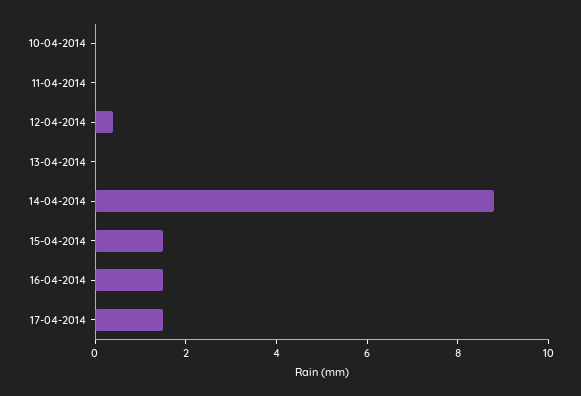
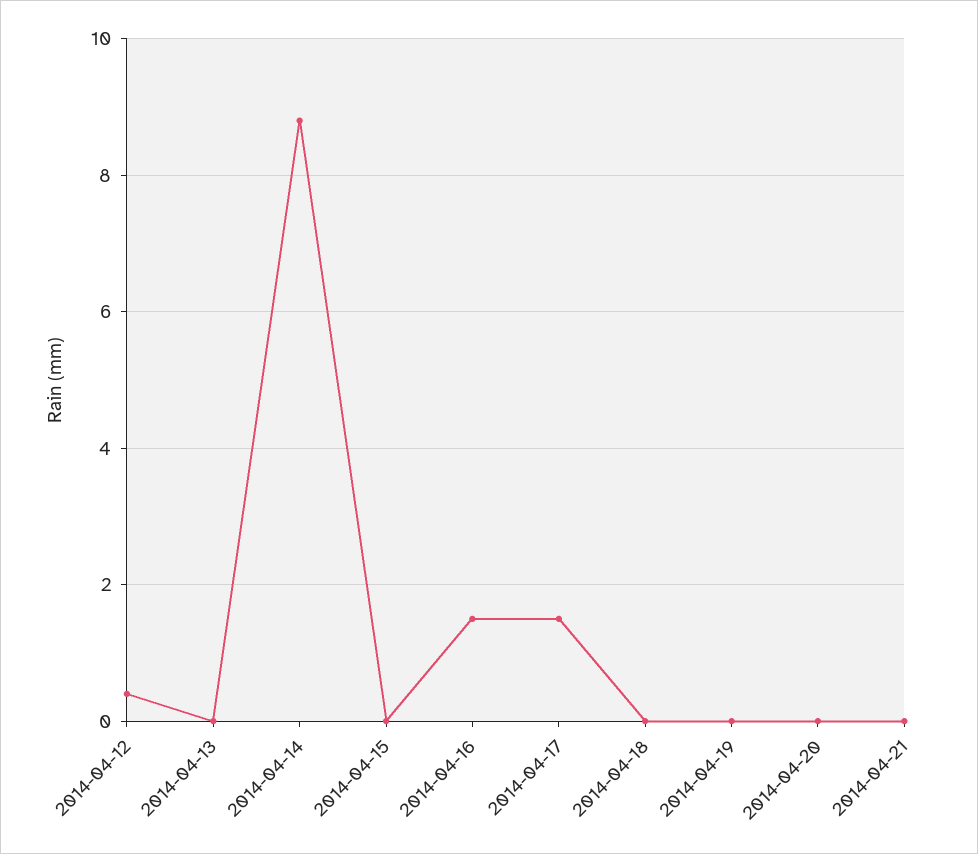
10-04-2014: 0 -> none
11-04-2014: 0 -> none
15-04-2014: 1.5 -> 0
2014-04-18: none -> 0
2014-04-19: none -> 0
2014-04-20: none -> 0
2014-04-21: none -> 0

